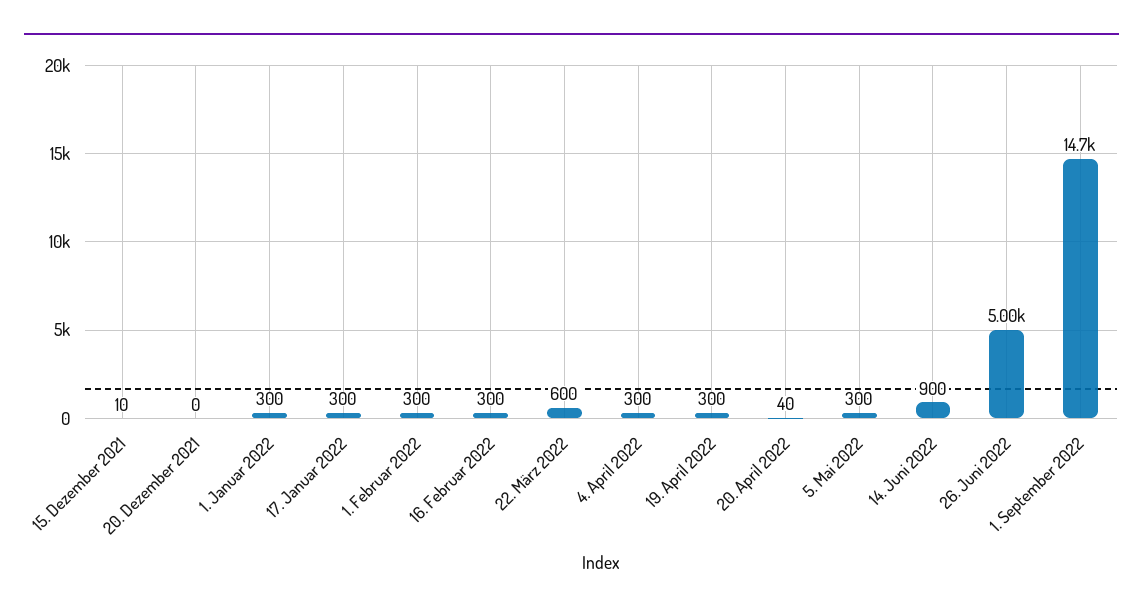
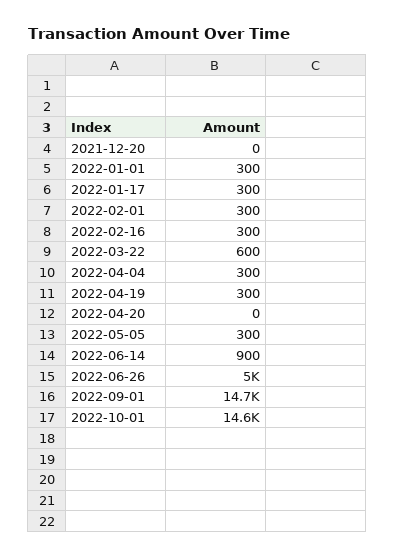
15. Dezember 2021: 10 -> none
20. April 2022: 40 -> 0
2022-10-01: none -> 14600

